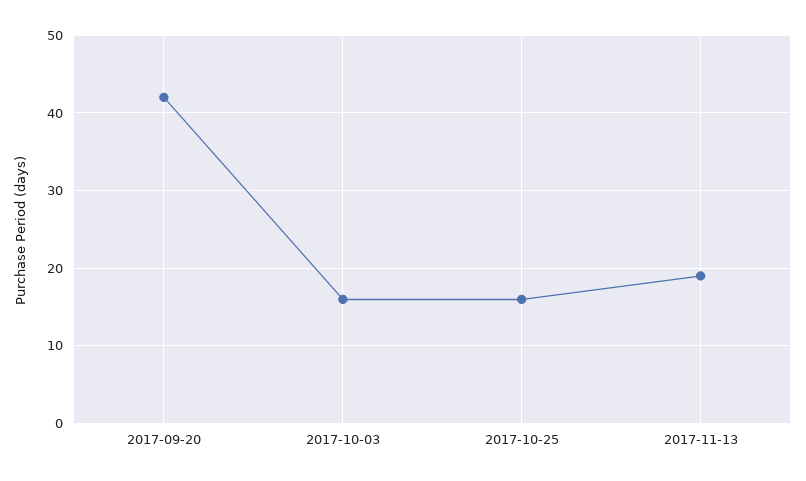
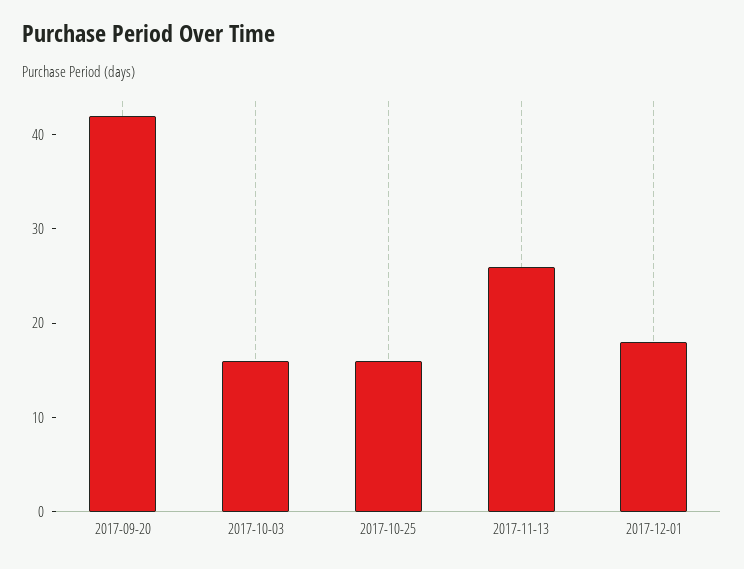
2017-11-13: 19 -> 26
2017-12-01: none -> 18

